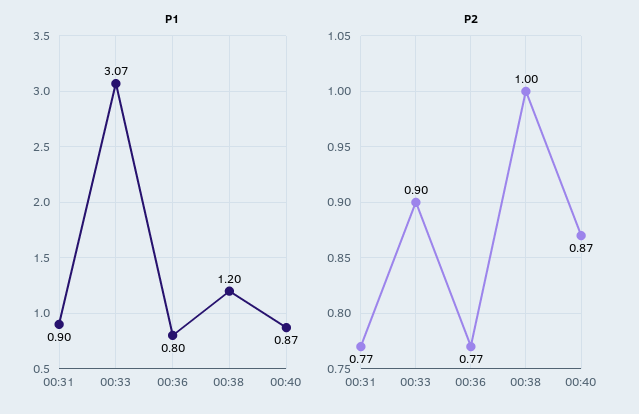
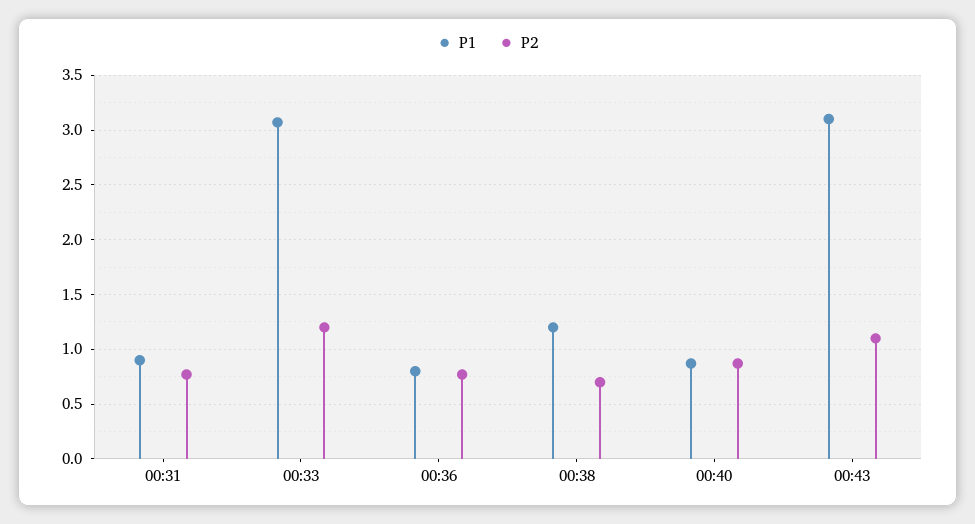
P2, 00:33: 0.9 -> 1.2
P2, 00:38: 1 -> 0.7
P1, 00:43: none -> 3.1
P2, 00:43: none -> 1.1

